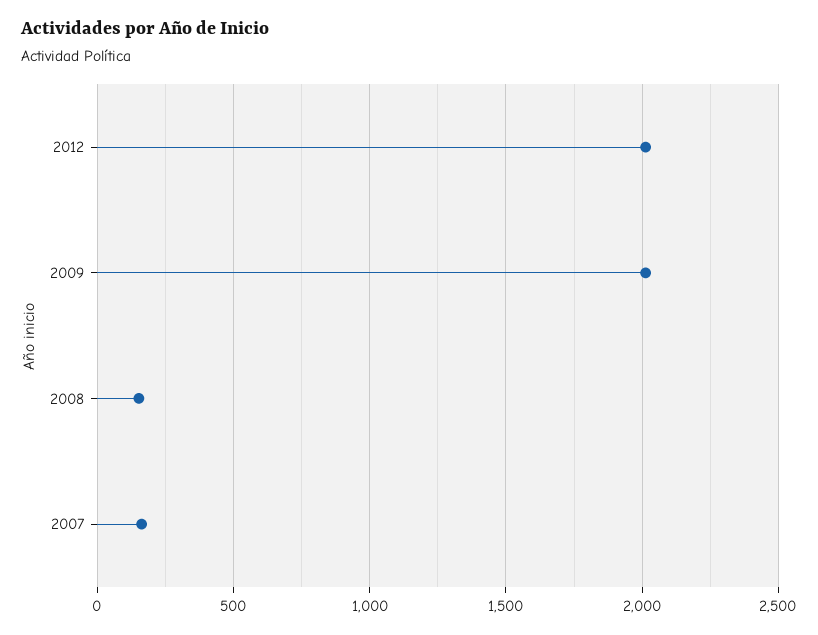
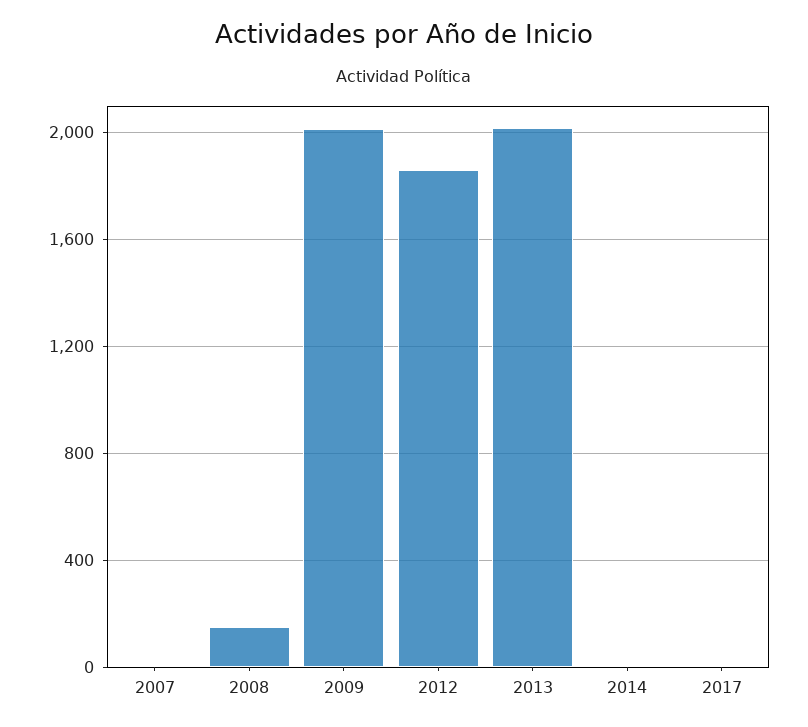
2012: 2000 -> 1850
2007: 150 -> 0
2013: none -> 2000
2014: none -> 0
2017: none -> 0

